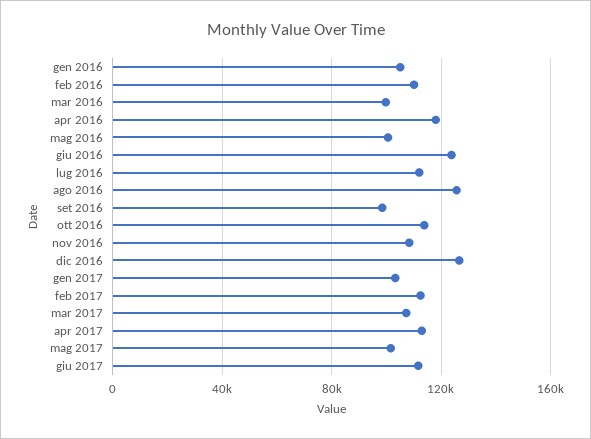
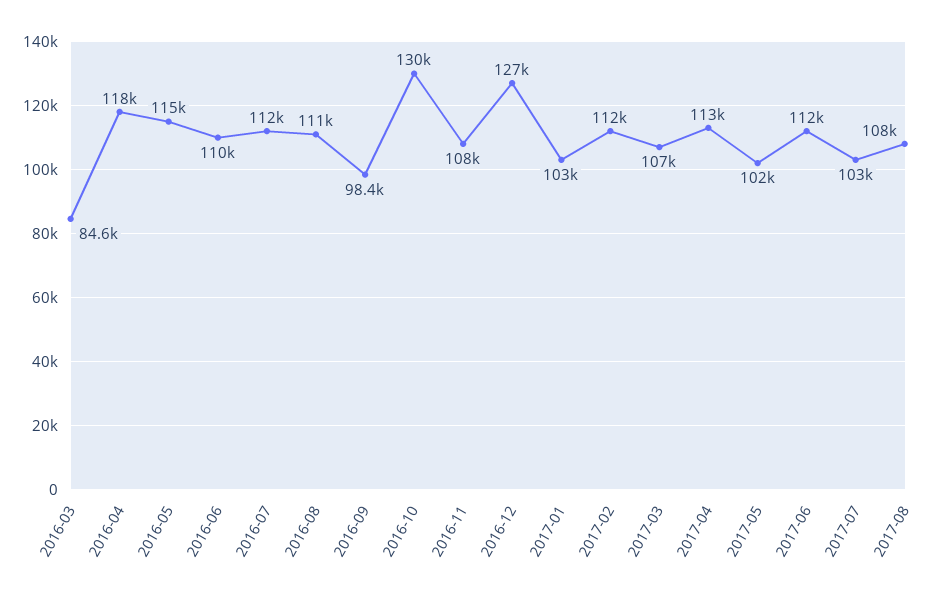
gen 2016: 105000 -> none
feb 2016: 110000 -> none
mar 2016: 100000 -> 84600
mag 2016: 100000 -> 115000
giu 2016: 125000 -> 110000
ago 2016: 125000 -> 111000
ott 2016: 115000 -> 130000
2017-07: none -> 103000
2017-08: none -> 108000

